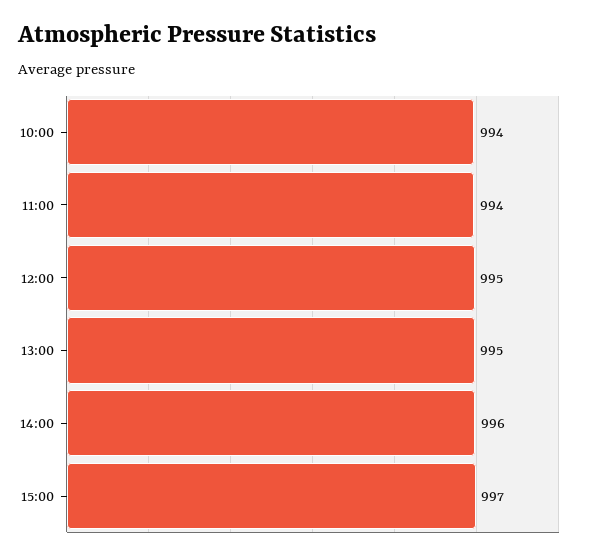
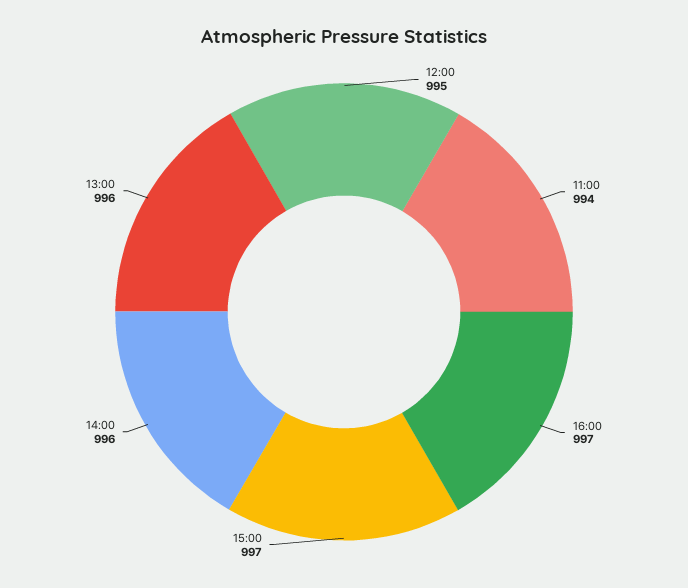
10:00: 994 -> none
13:00: 995 -> 996
16:00: none -> 997

